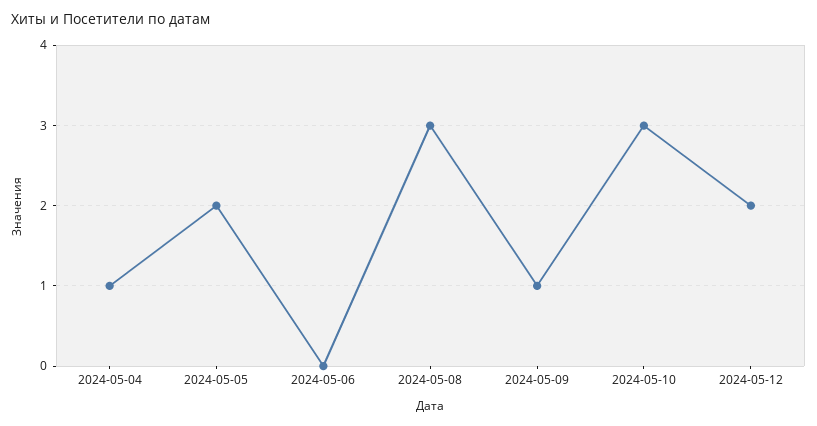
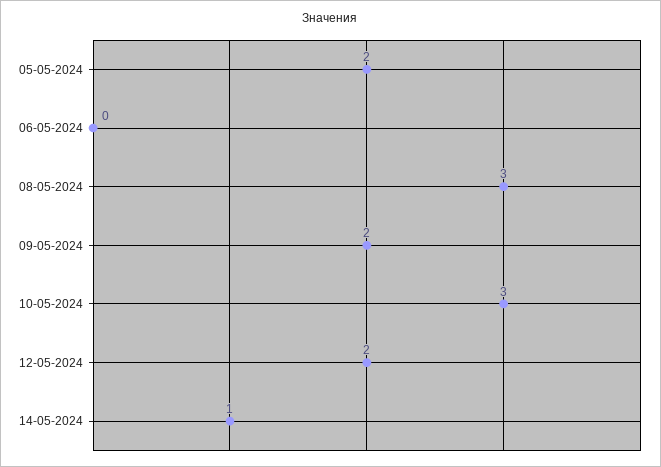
2024-05-04: 1 -> none
2024-05-09: 1 -> 2
14-05-2024: none -> 1

